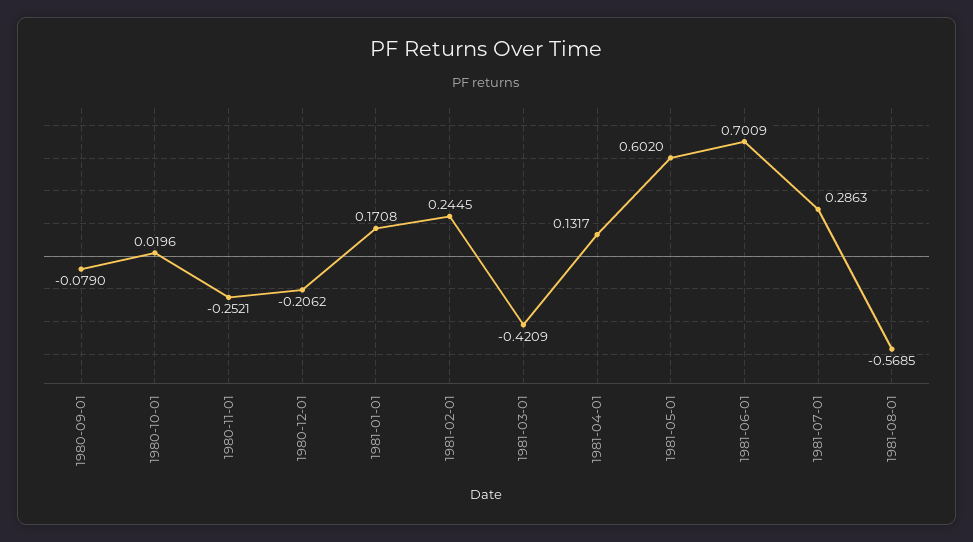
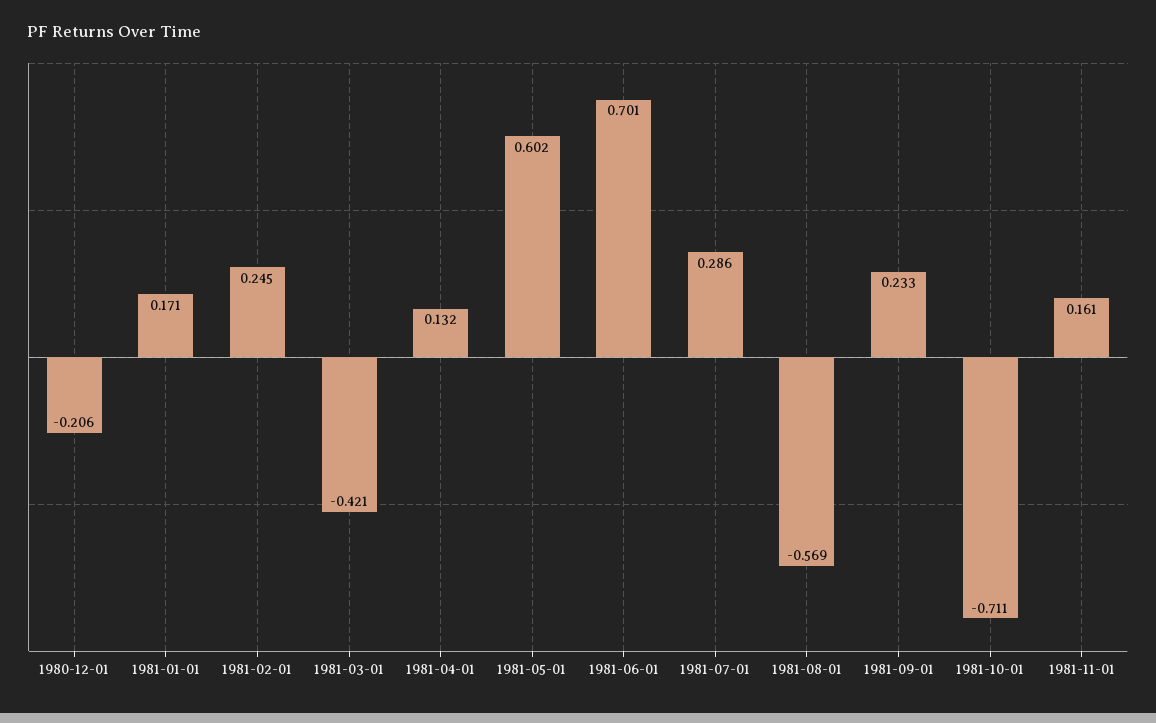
1980-09-01: -0.079 -> none
1980-10-01: 0.0196 -> none
1980-11-01: -0.2521 -> none
1981-09-01: none -> 0.233
1981-10-01: none -> -0.711
1981-11-01: none -> 0.161

